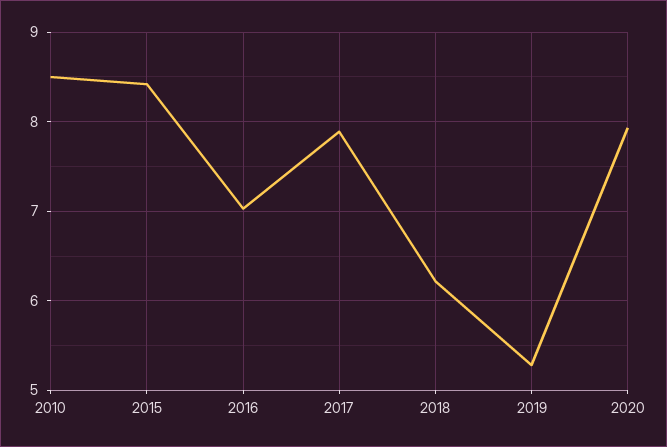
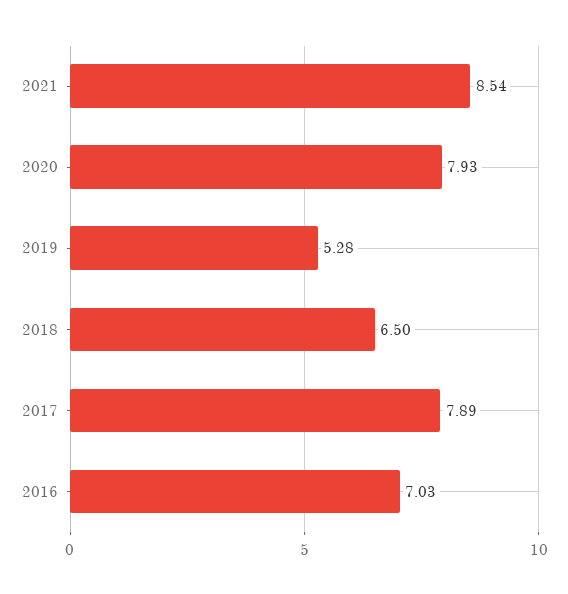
2010: 8.5 -> none
2015: 8.4 -> none
2018: 6.2 -> 6.5
2021: none -> 8.54

